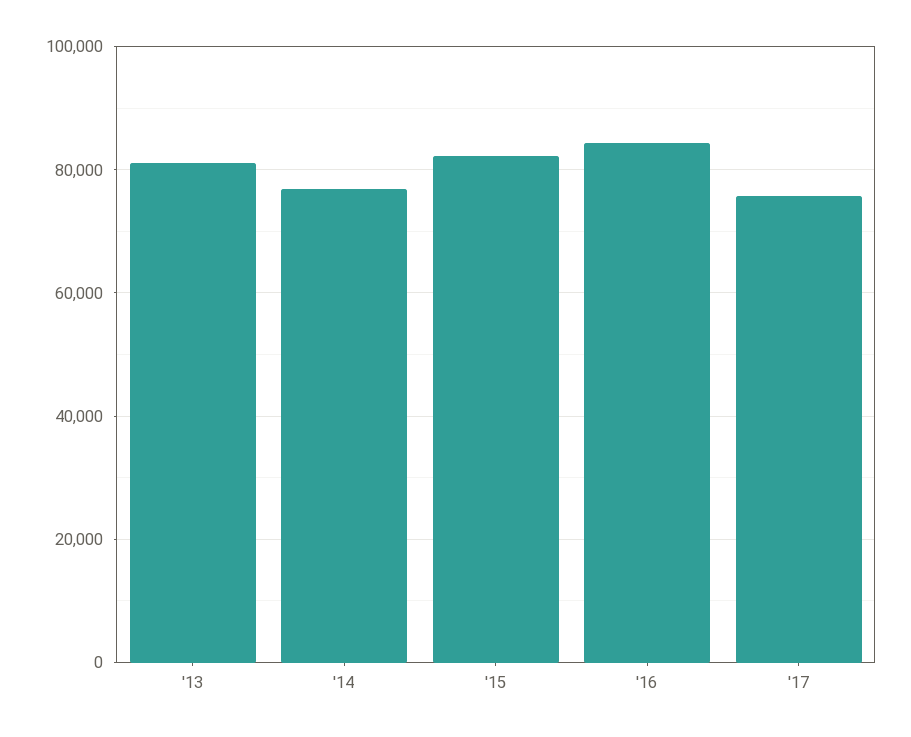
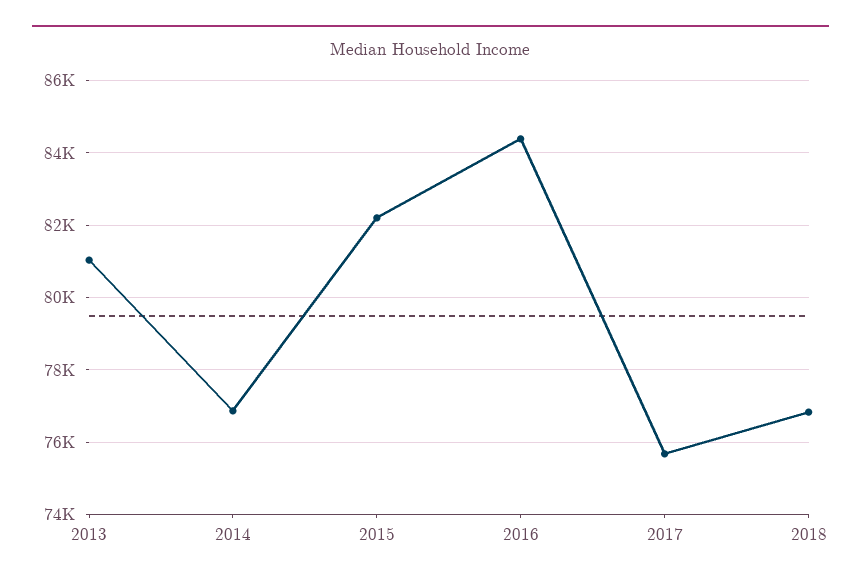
2018: none -> 76800

